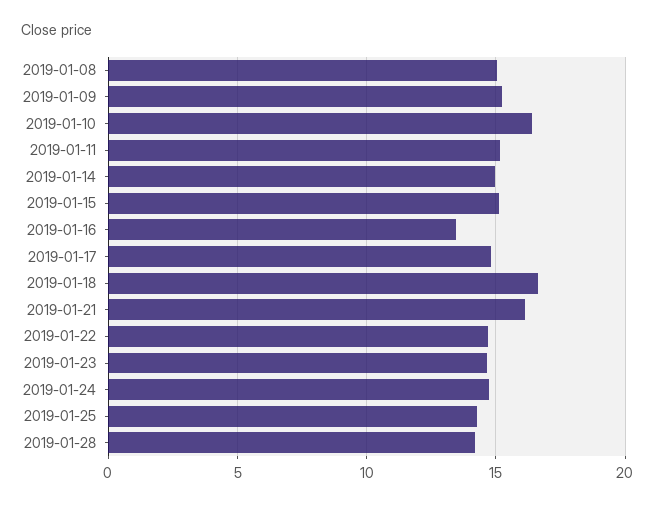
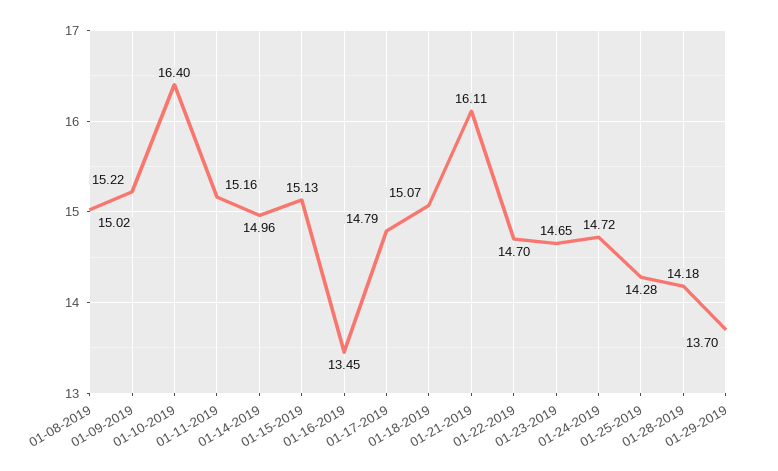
2019-01-18: 16.5 -> 15.07
01-29-2019: none -> 13.7

